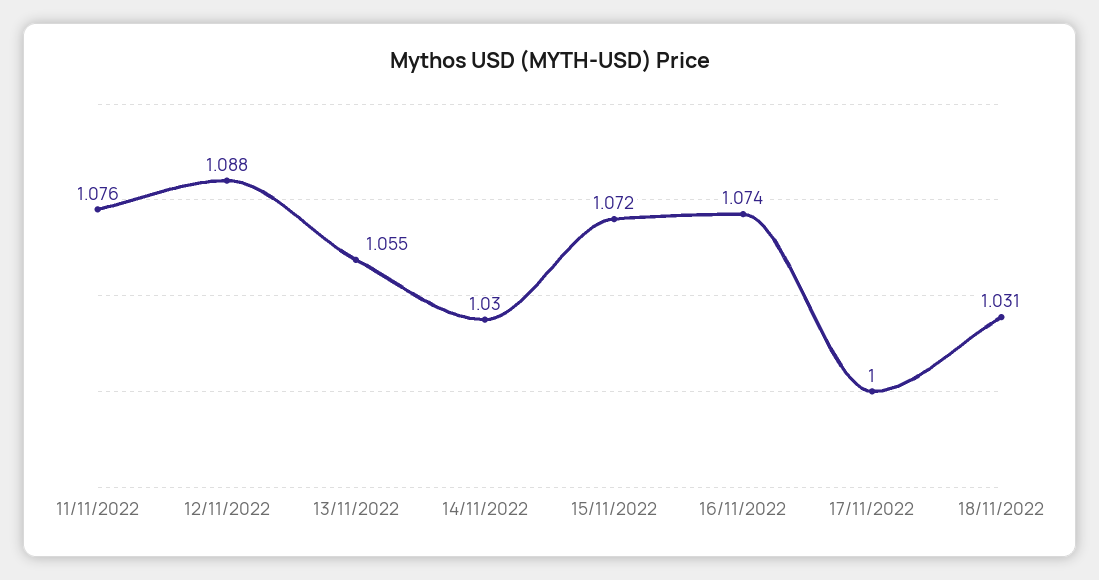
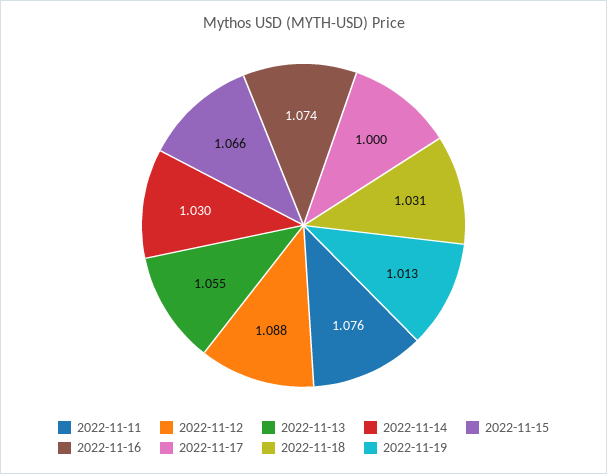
15/11/2022: 1.072 -> 1.066
2022-11-19: none -> 1.013

